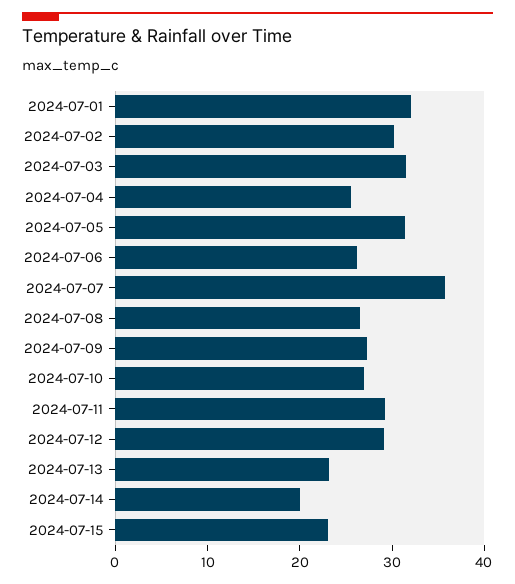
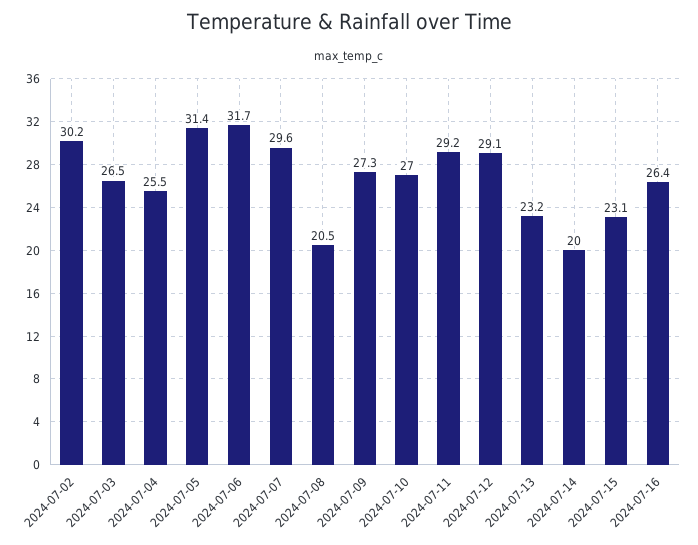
2024-07-01: 32 -> none
2024-07-03: 32 -> 26.5
2024-07-06: 26 -> 31.7
2024-07-07: 36 -> 29.6
2024-07-08: 26 -> 20.5
2024-07-16: none -> 26.4

